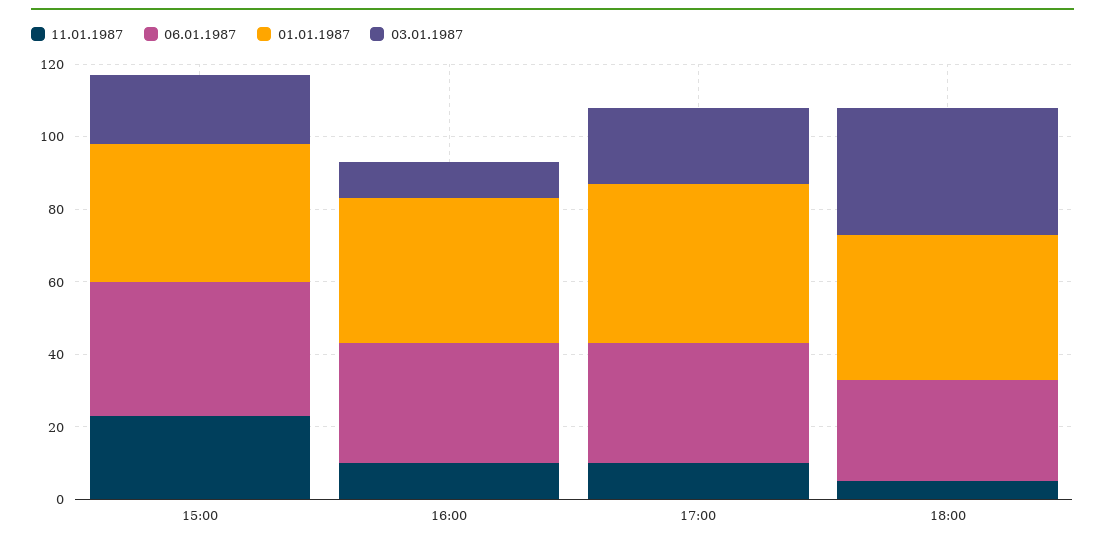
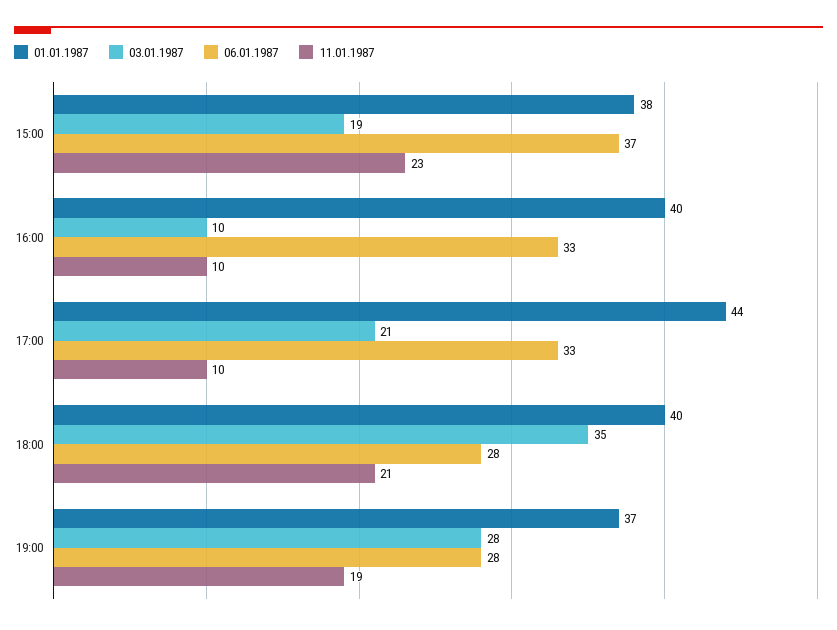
11.01.1987, 18:00: 5 -> 21
01.01.1987, 19:00: none -> 37
03.01.1987, 19:00: none -> 28
06.01.1987, 19:00: none -> 28
11.01.1987, 19:00: none -> 19

